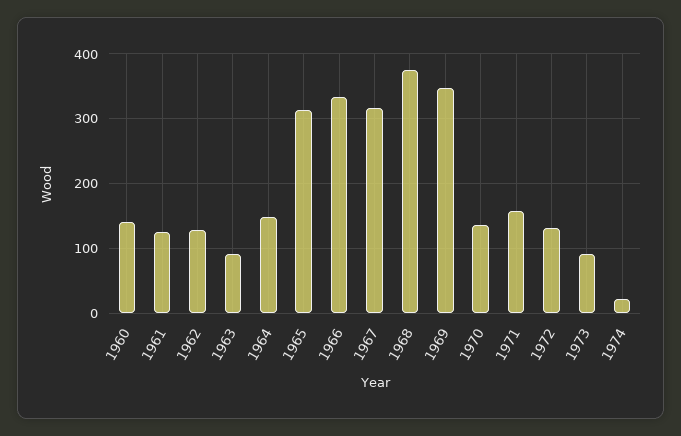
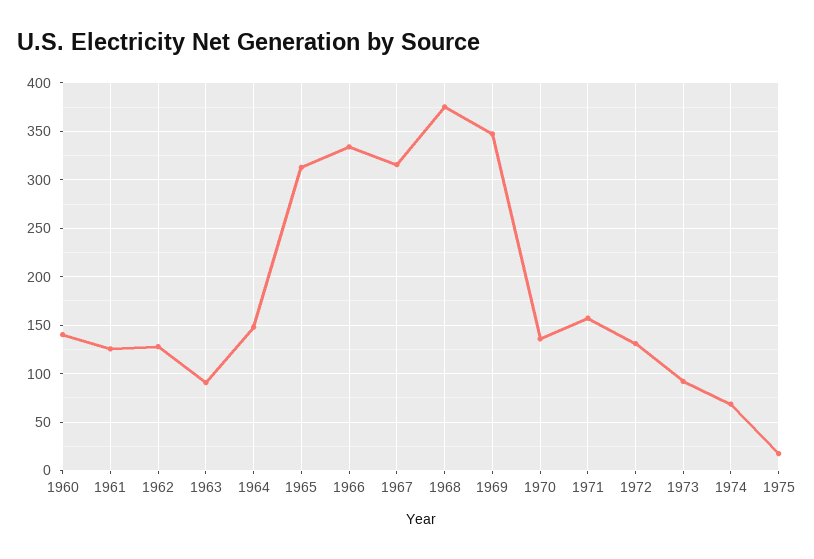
1974: 20 -> 70
1975: none -> 20

